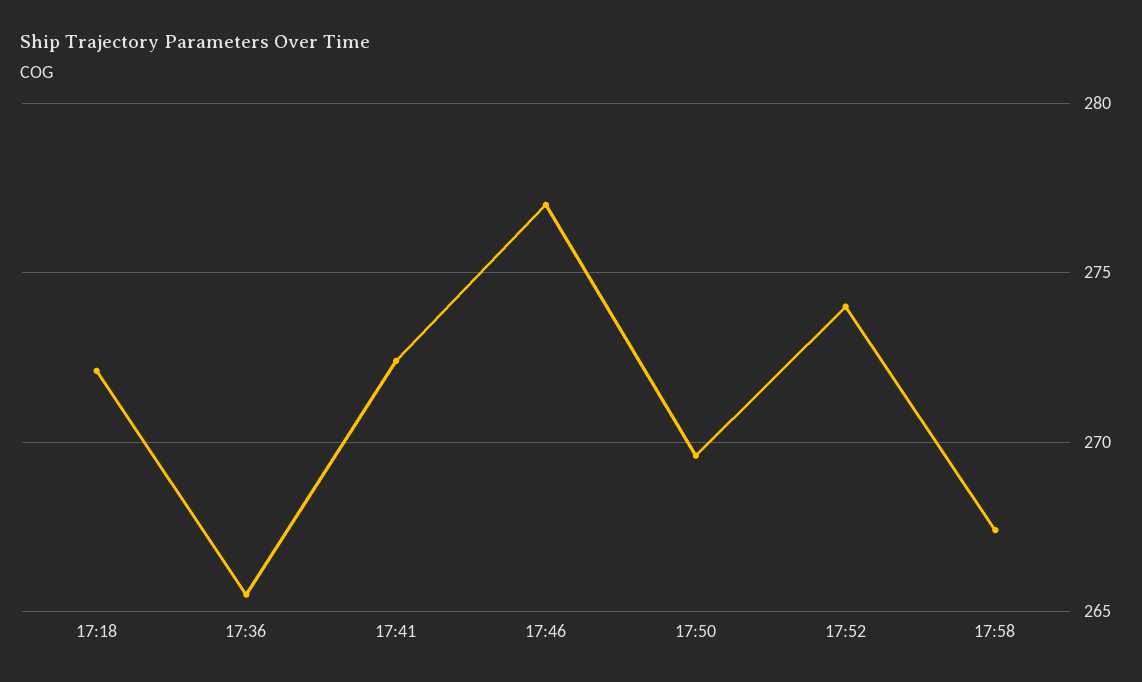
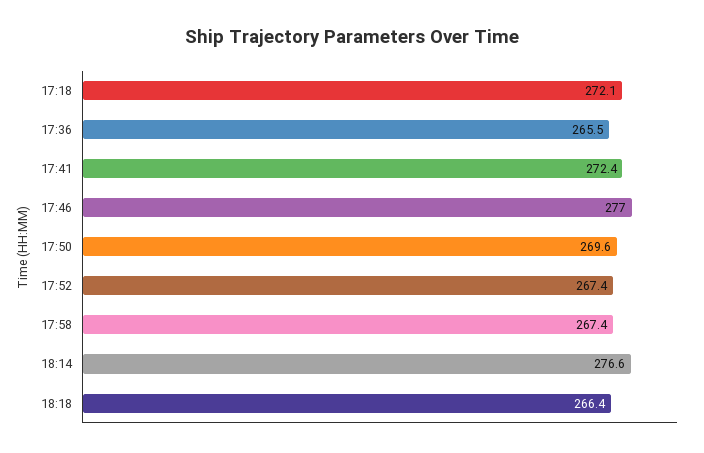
17:52: 274 -> 267.4
18:14: none -> 276.6
18:18: none -> 266.4

